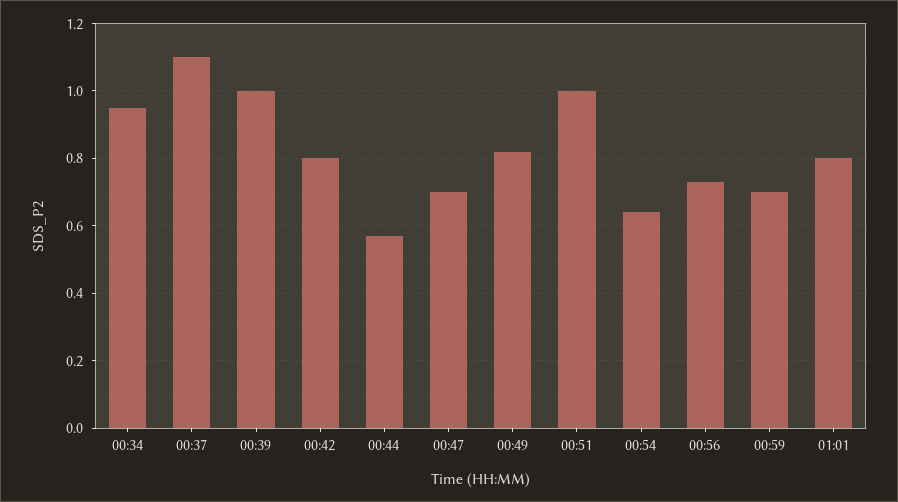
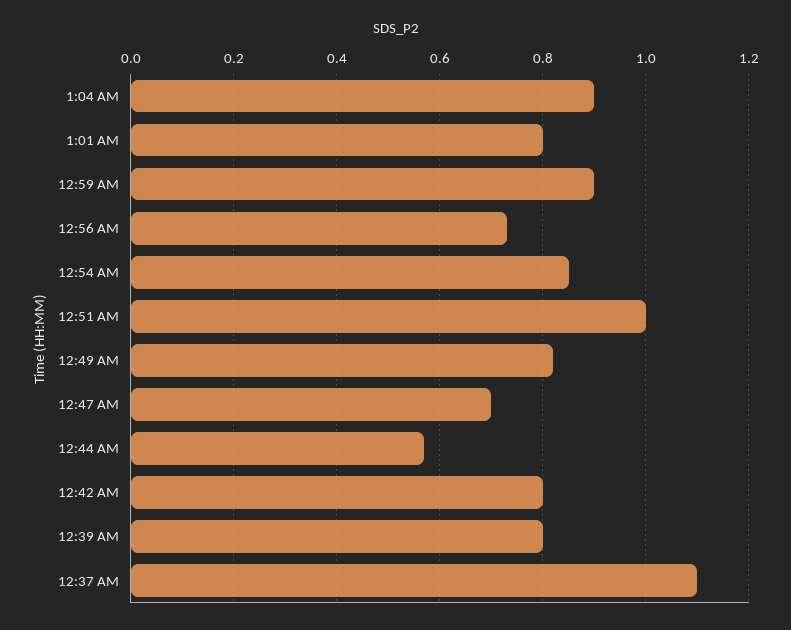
00:34: 0.95 -> none
00:39: 1 -> 0.8
00:54: 0.65 -> 0.85
00:59: 0.7 -> 0.9
1:04 AM: none -> 0.9

